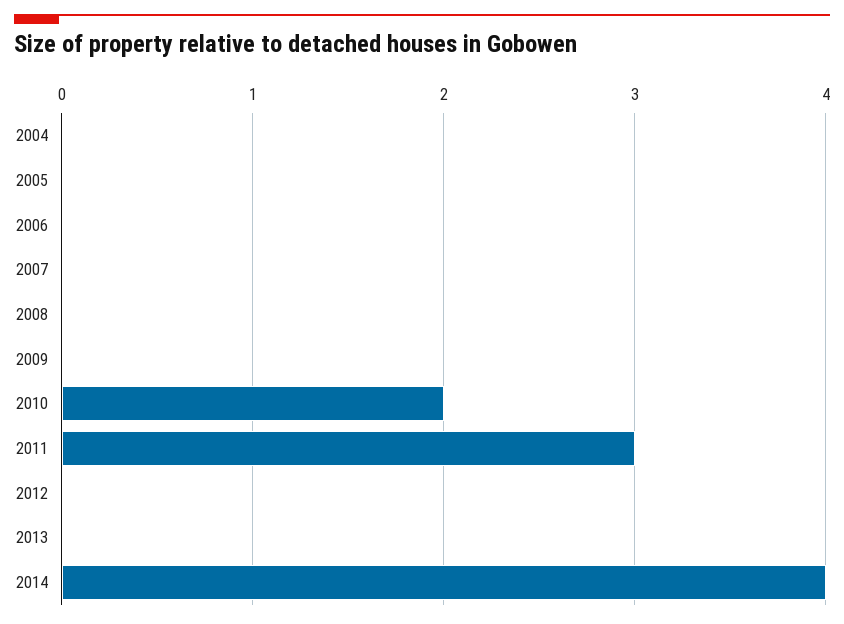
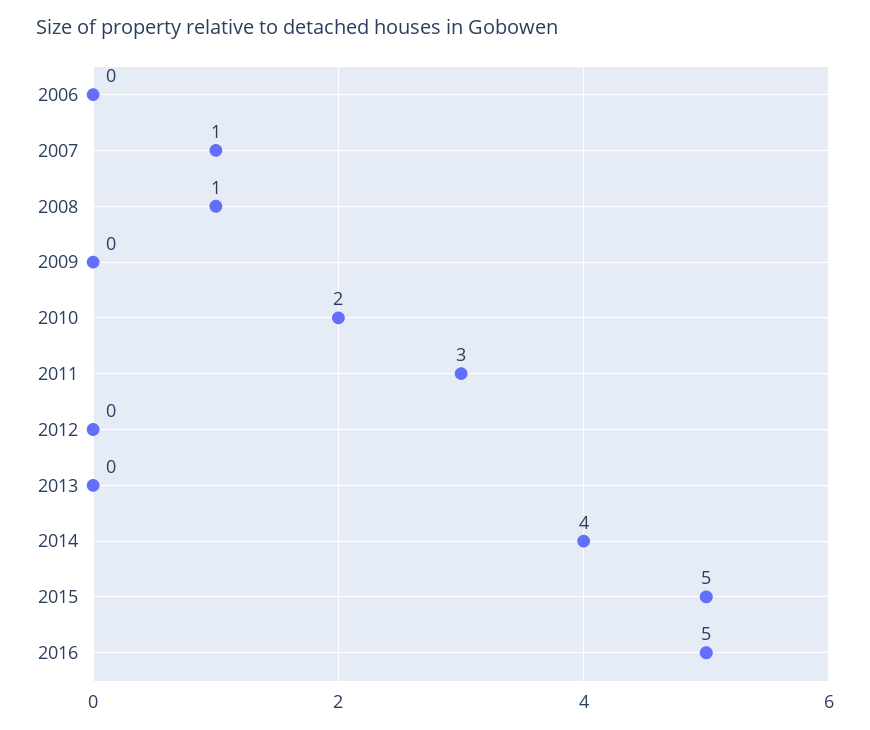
2004: 0 -> none
2005: 0 -> none
2007: 0 -> 1
2008: 0 -> 1
2015: none -> 5
2016: none -> 5

